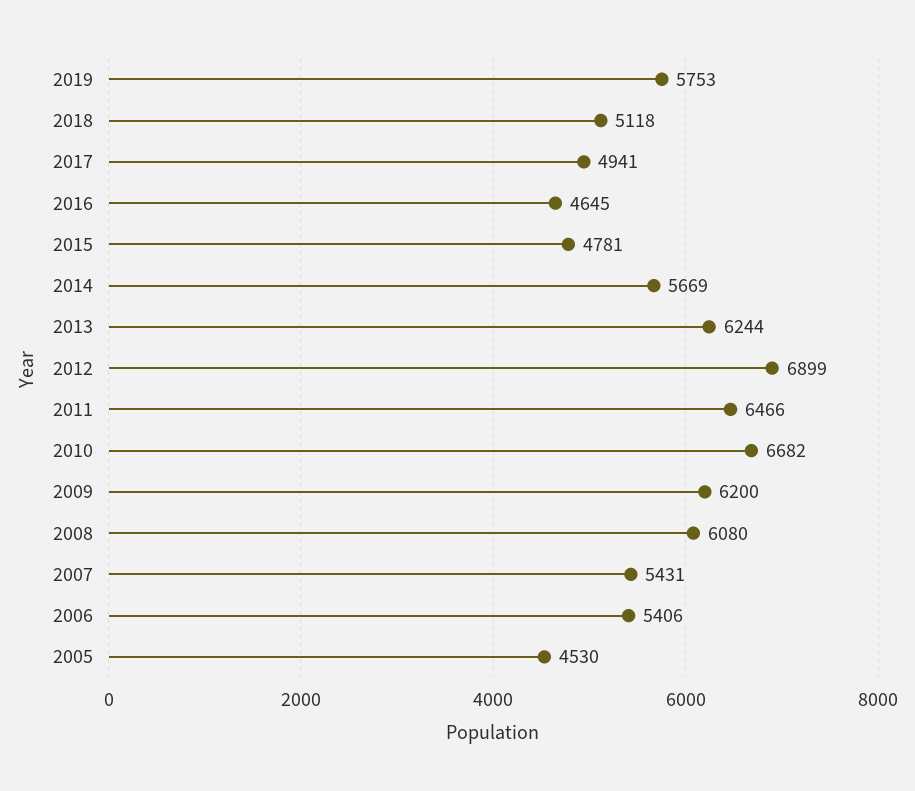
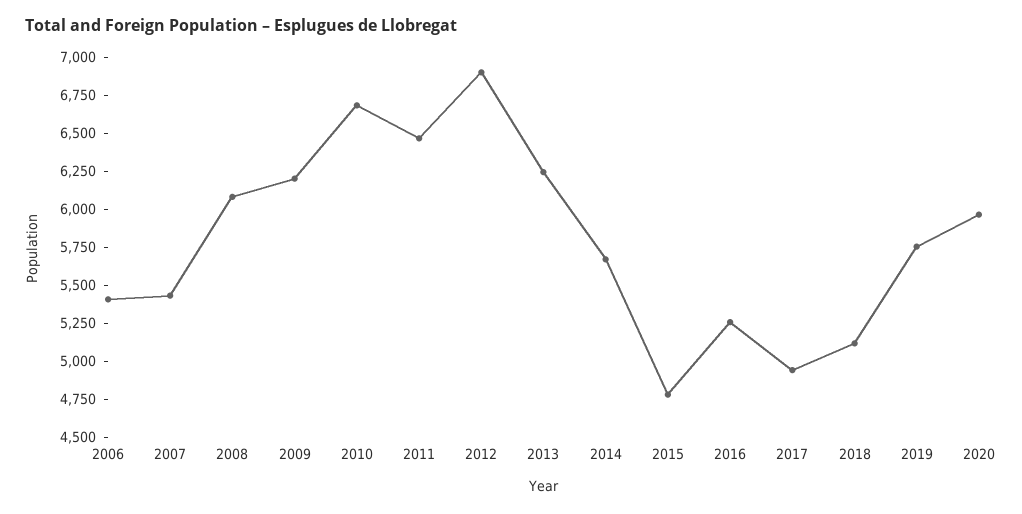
2016: 4645 -> 5250
2005: 4530 -> none
2020: none -> 6000

